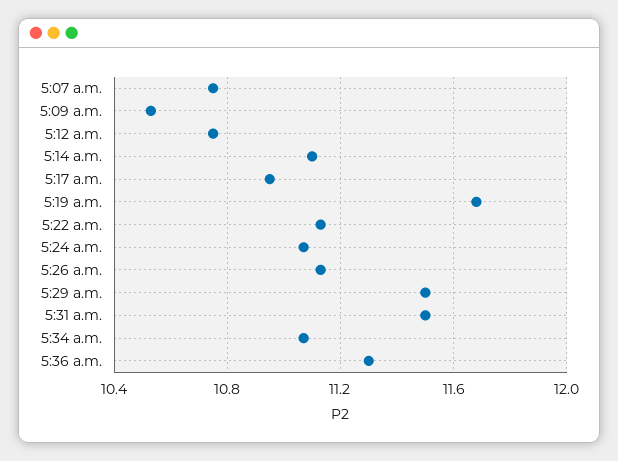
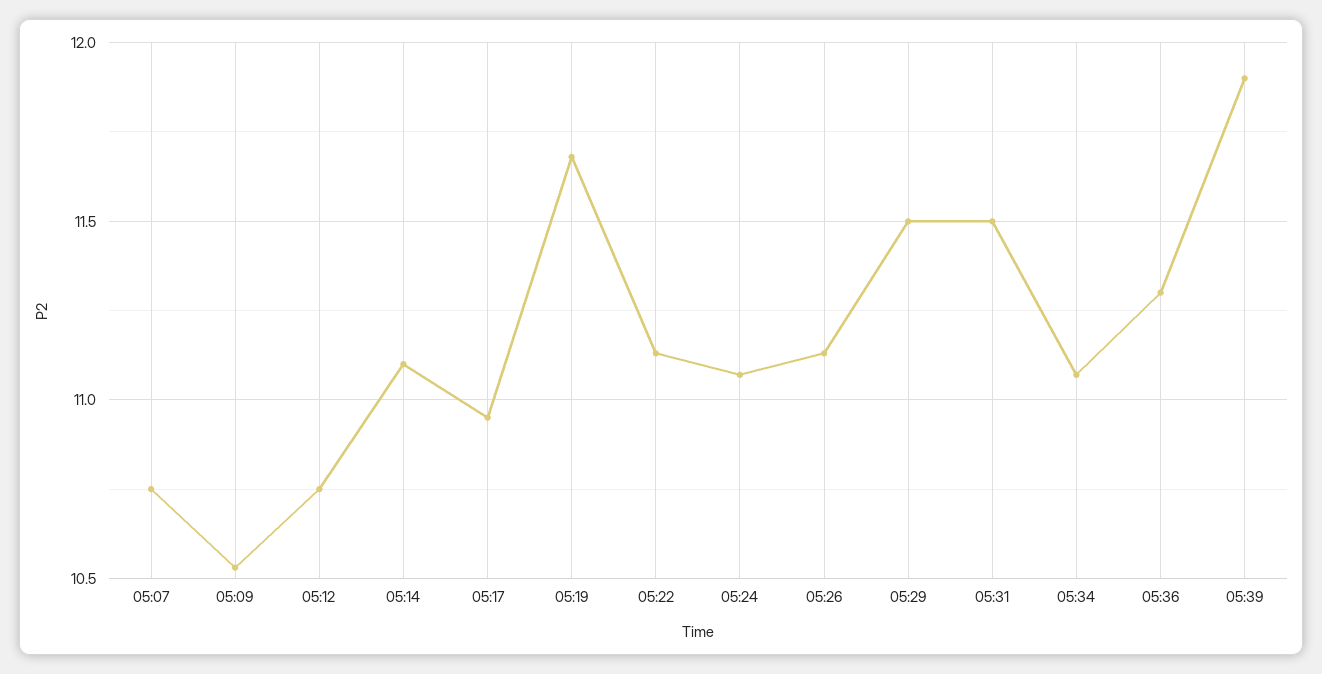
05:39: none -> 11.9

